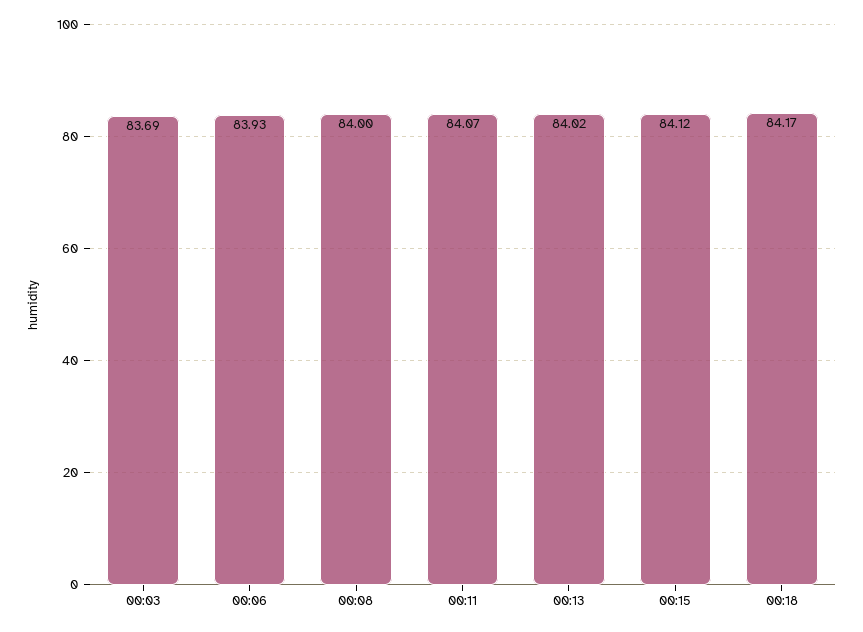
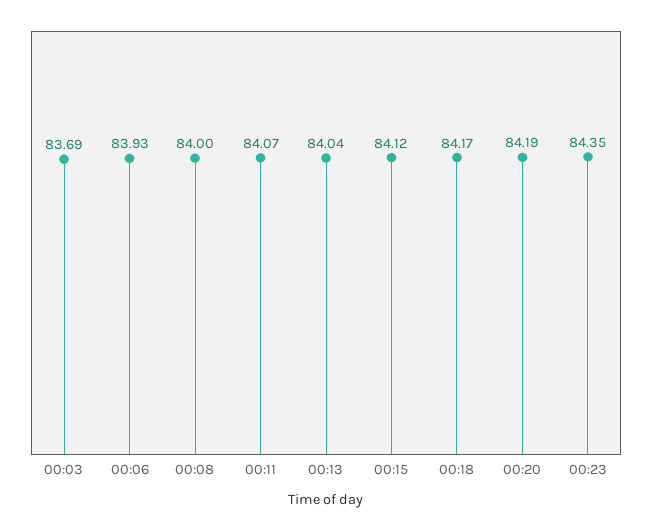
00:13: 84.02 -> 84.04
00:20: none -> 84.19
00:23: none -> 84.35

